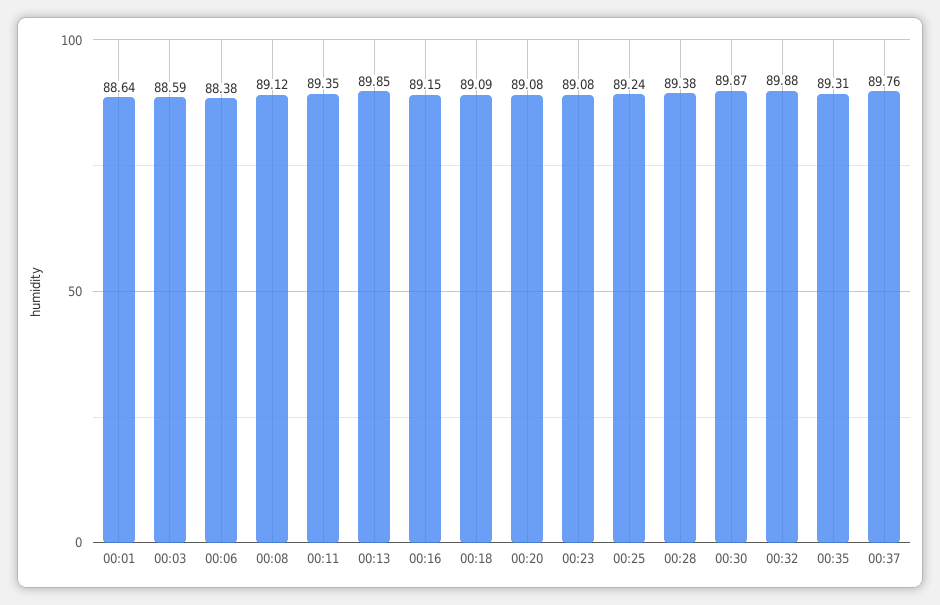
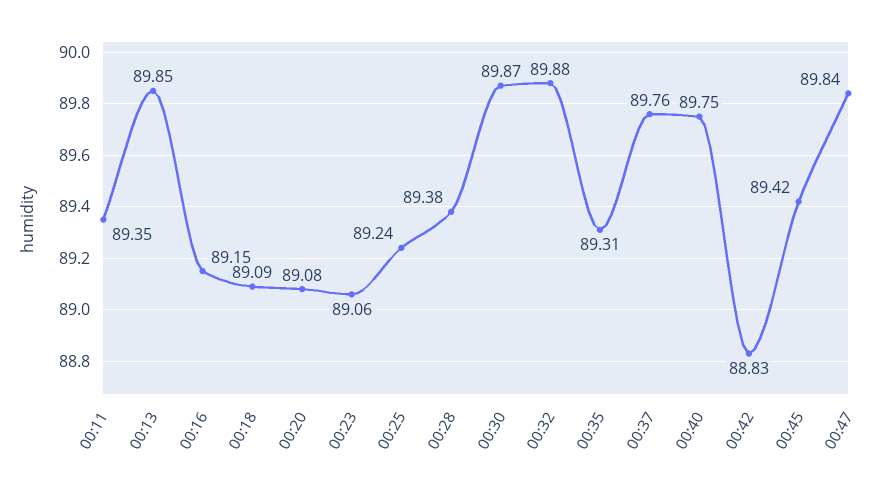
00:01: 88.64 -> none
00:03: 88.59 -> none
00:06: 88.38 -> none
00:08: 89.12 -> none
00:23: 89.08 -> 89.06
00:40: none -> 89.75
00:42: none -> 88.83
00:45: none -> 89.42
00:47: none -> 89.84

